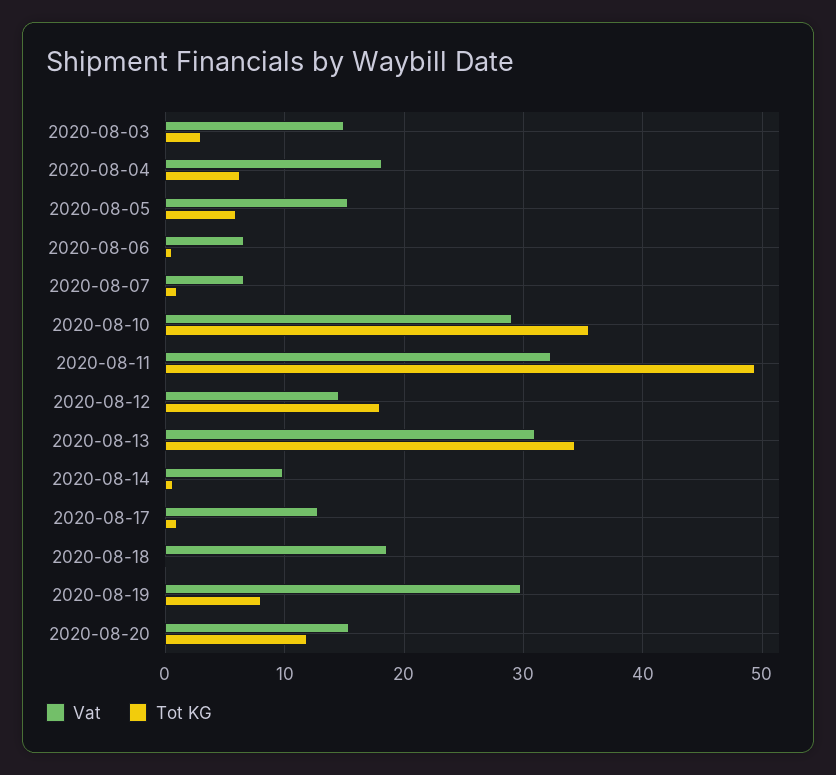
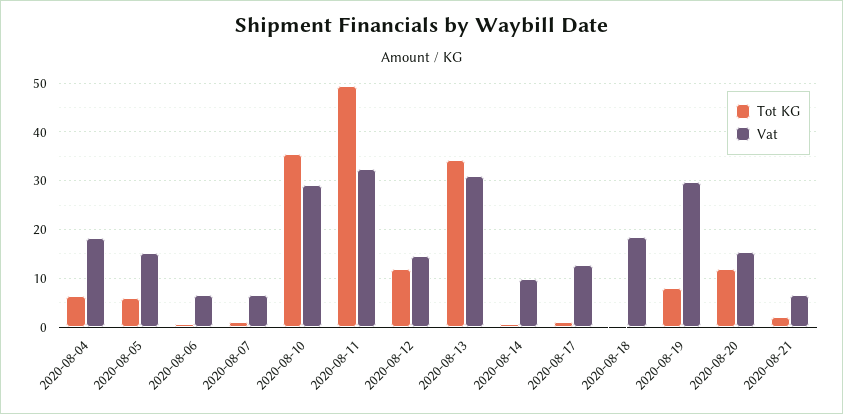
Vat, 2020-08-03: 15 -> none
Tot KG, 2020-08-03: 3 -> none
Tot KG, 2020-08-12: 18 -> 12
Tot KG, 2020-08-21: none -> 2
Vat, 2020-08-21: none -> 6

